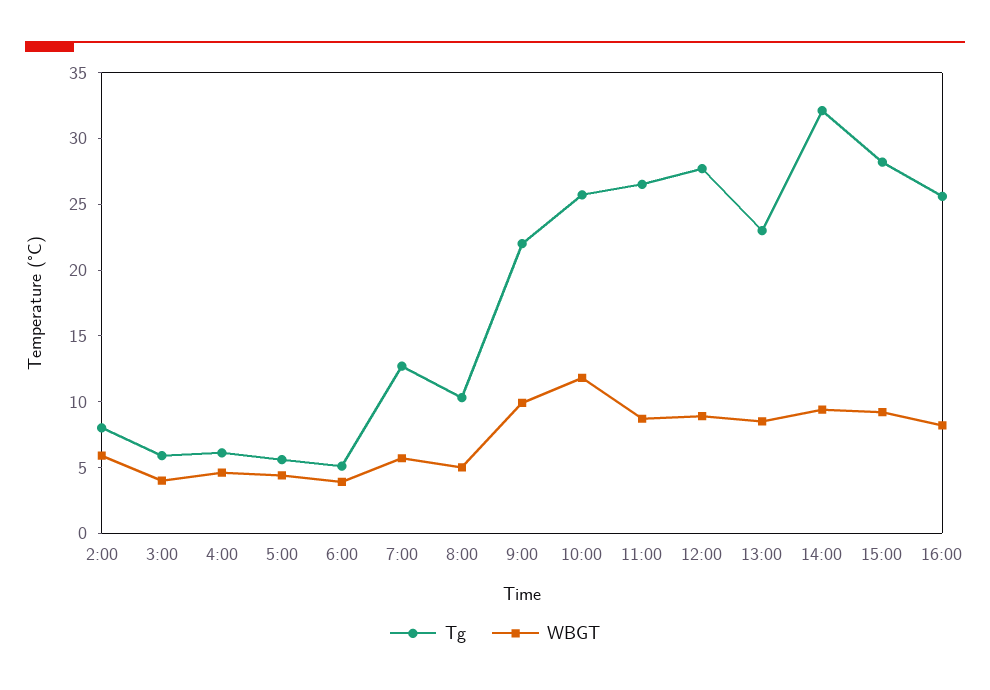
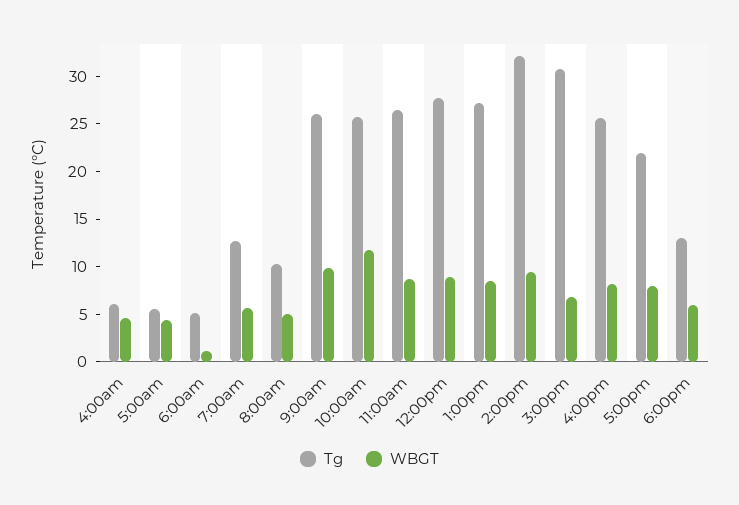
Tg, 2:00: 8 -> none
WBGT, 2:00: 6 -> none
Tg, 3:00: 6 -> none
WBGT, 3:00: 4 -> none
WBGT, 6:00: 4 -> 1
Tg, 9:00: 22 -> 26
Tg, 13:00: 23 -> 27
Tg, 15:00: 28 -> 31
WBGT, 15:00: 9 -> 7
Tg, 5:00pm: none -> 22
WBGT, 5:00pm: none -> 8
Tg, 6:00pm: none -> 13
WBGT, 6:00pm: none -> 6

